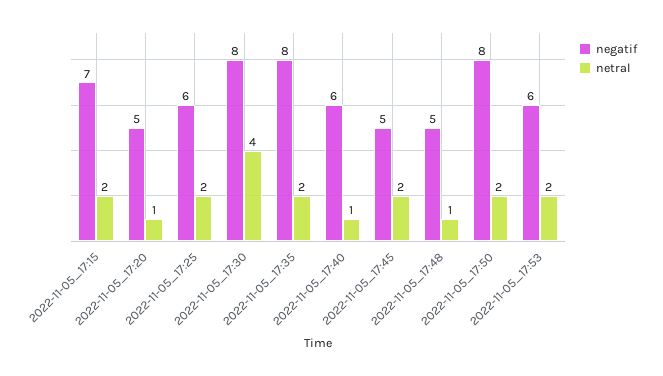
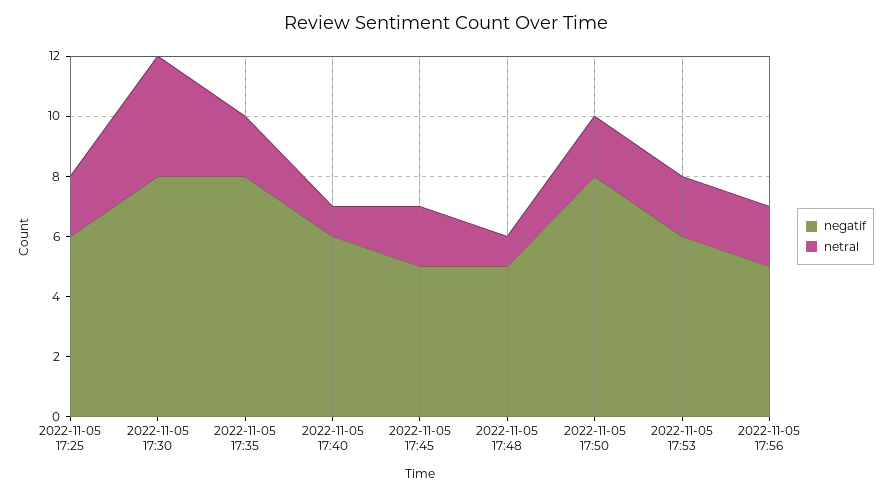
negatif, 2022-11-05_17:15: 7 -> none
netral, 2022-11-05_17:15: 2 -> none
negatif, 2022-11-05_17:20: 5 -> none
netral, 2022-11-05_17:20: 1 -> none
negatif, 2022-11-05 17:56: none -> 5
netral, 2022-11-05 17:56: none -> 2

